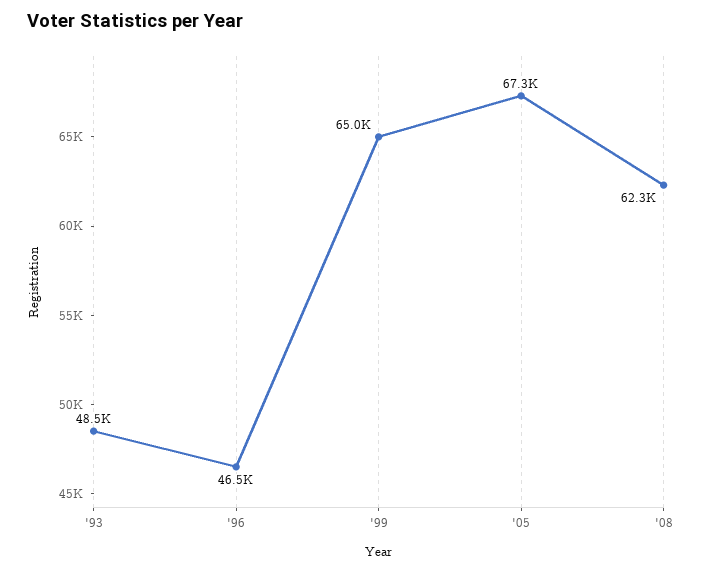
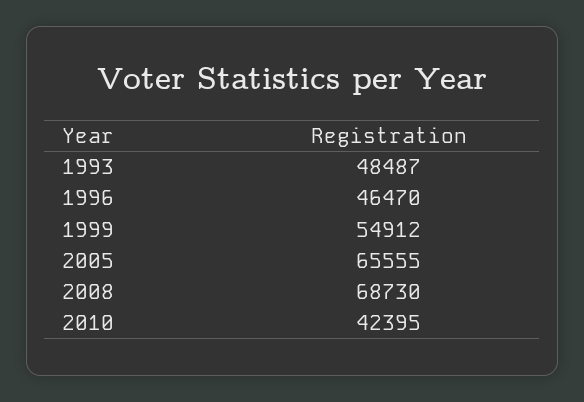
'99: 65000 -> 54912
'05: 67300 -> 65555
'08: 62300 -> 68730
2010: none -> 42395

